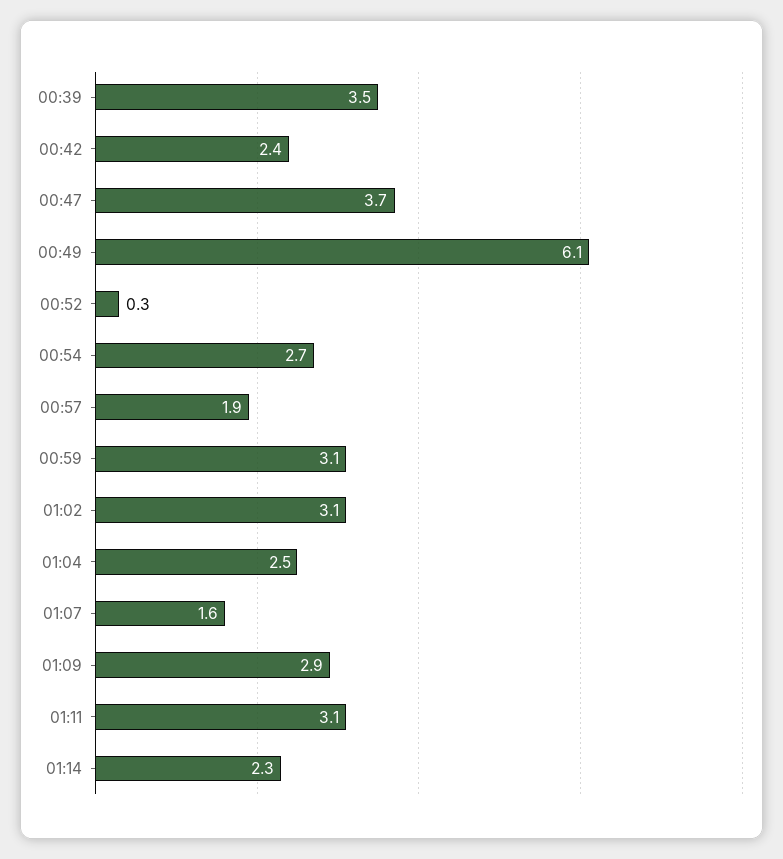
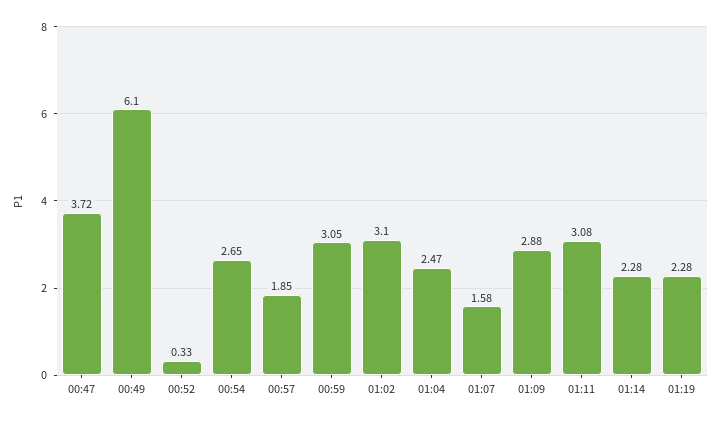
00:39: 3.5 -> none
00:42: 2.4 -> none
01:19: none -> 2.28

